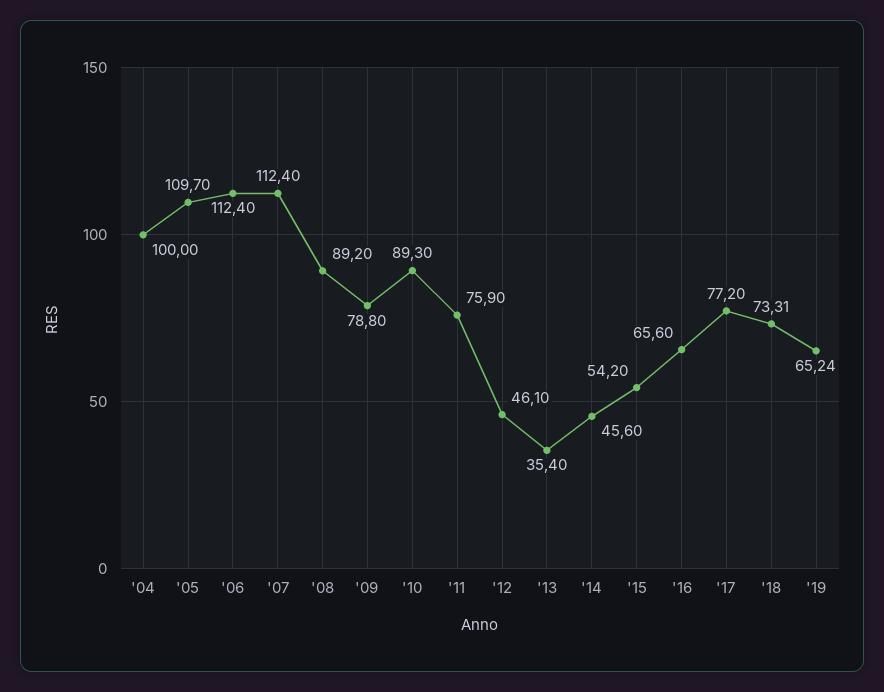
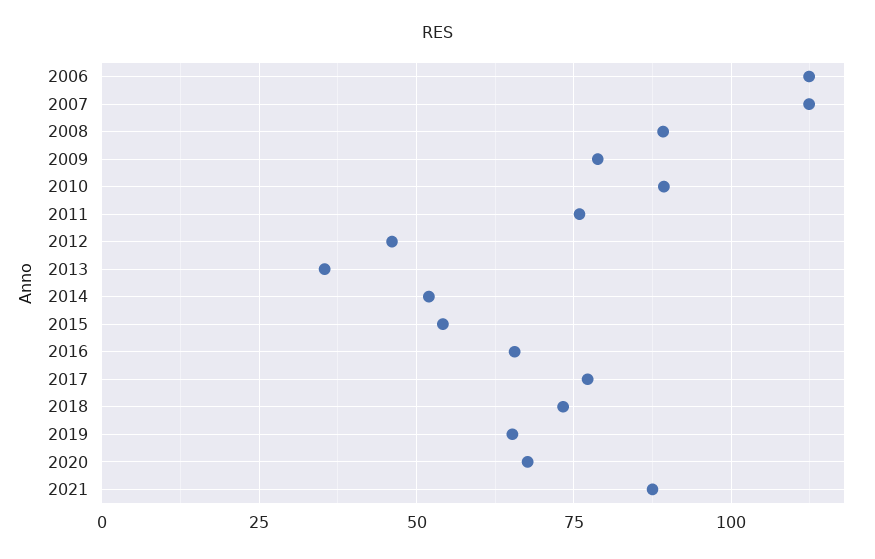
'04: 100 -> none
'05: 109.7 -> none
'14: 45.6 -> 52.5
2020: none -> 67.5
2021: none -> 87.5

